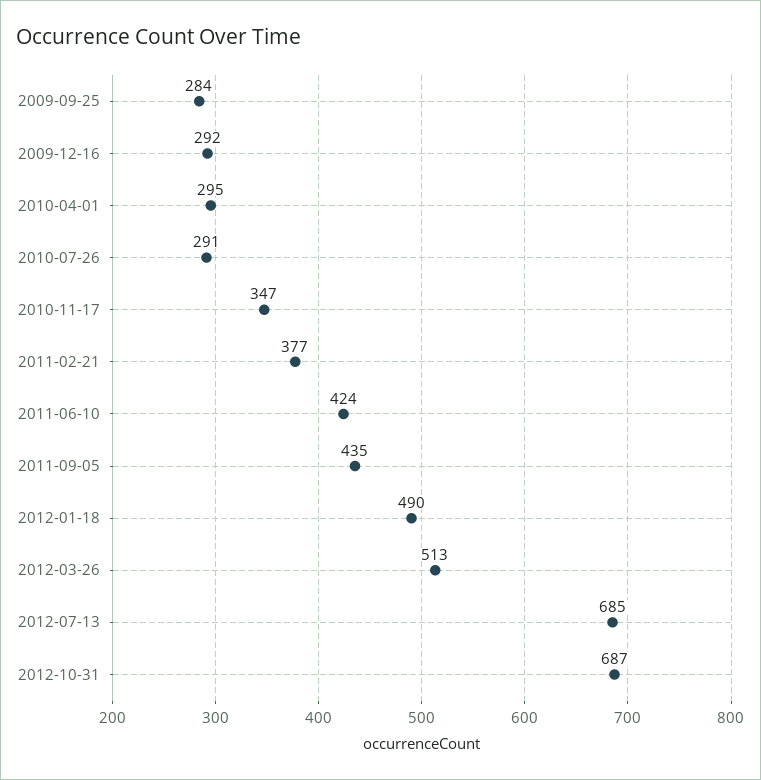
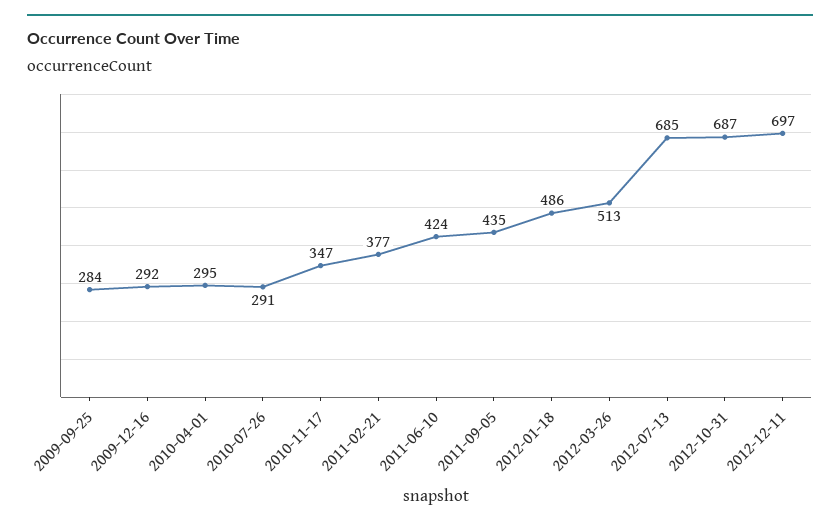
2012-01-18: 490 -> 486
2012-12-11: none -> 697

